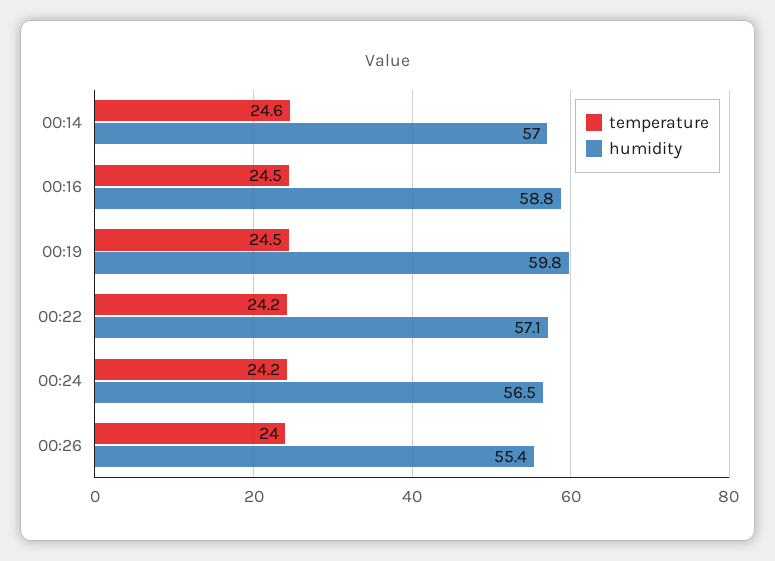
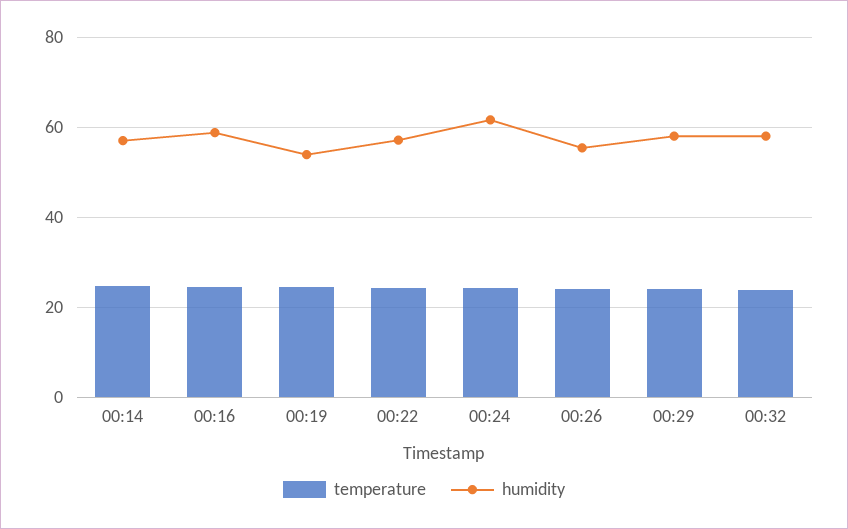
humidity, 00:19: 59.8 -> 54
humidity, 00:24: 56.5 -> 62
temperature, 00:29: none -> 24
humidity, 00:29: none -> 58
temperature, 00:32: none -> 24
humidity, 00:32: none -> 58

